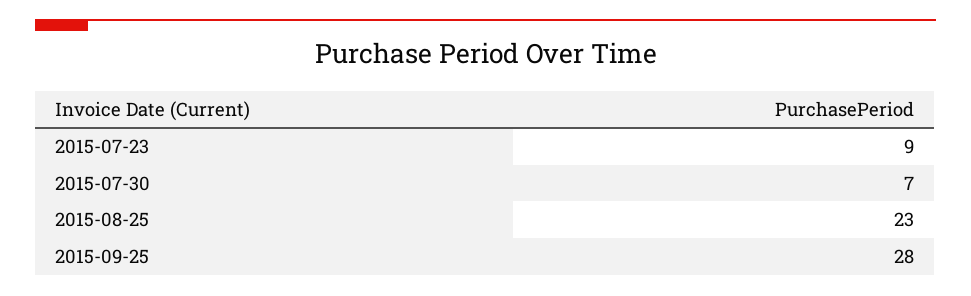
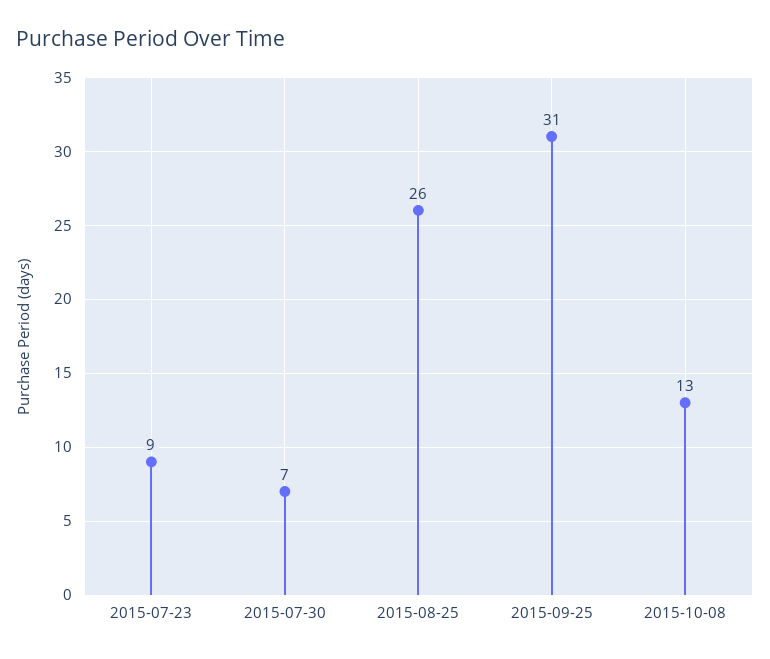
2015-08-25: 23 -> 26
2015-09-25: 28 -> 31
2015-10-08: none -> 13

